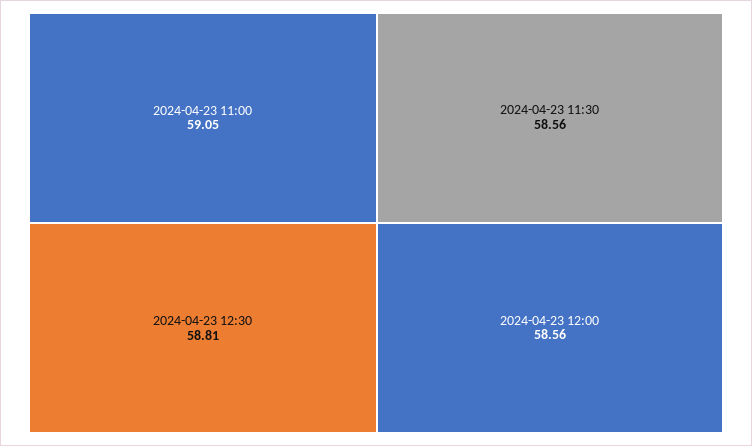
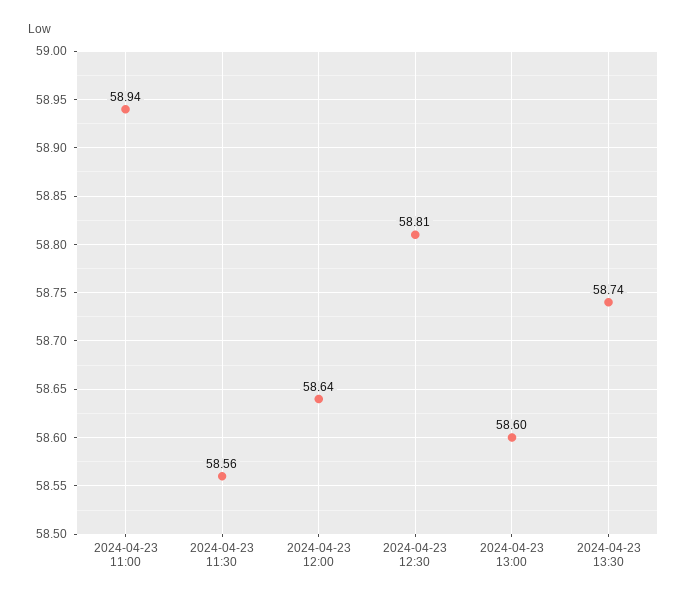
2024-04-23 11:00: 59.05 -> 58.94
2024-04-23 12:00: 58.56 -> 58.64
2024-04-23 13:00: none -> 58.6
2024-04-23 13:30: none -> 58.74

